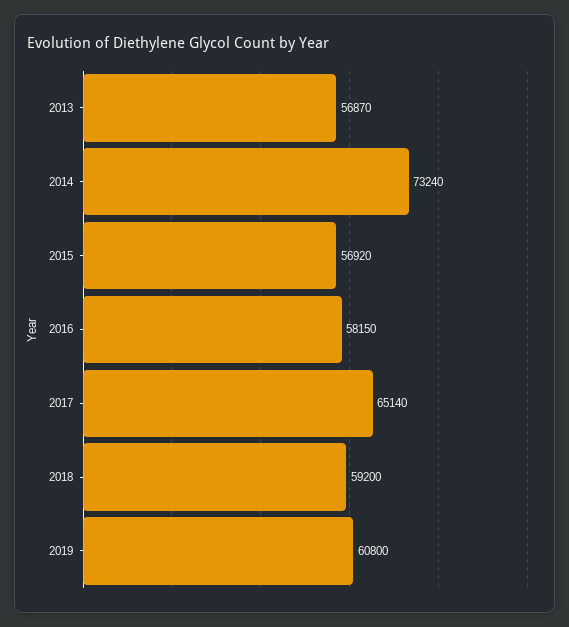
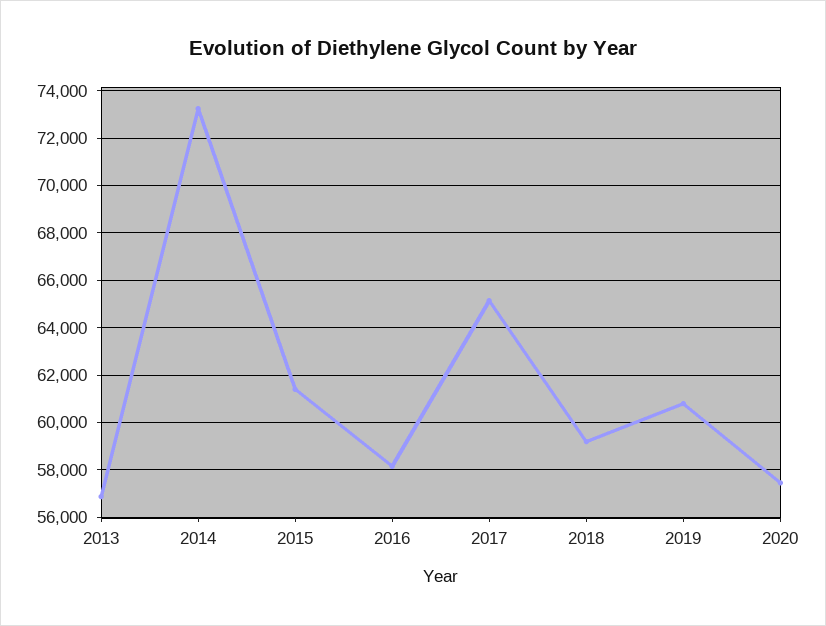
2015: 56920 -> 61500
2020: none -> 57500

